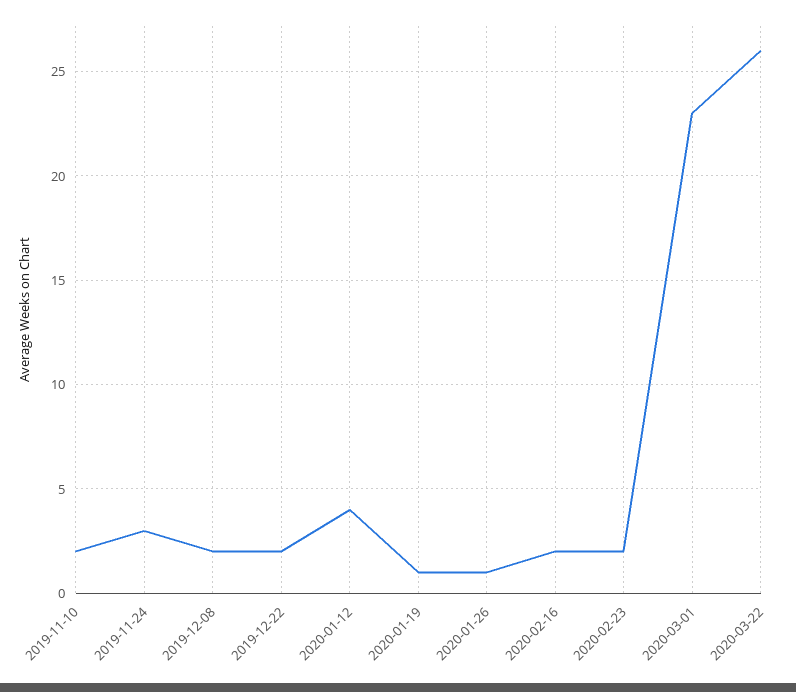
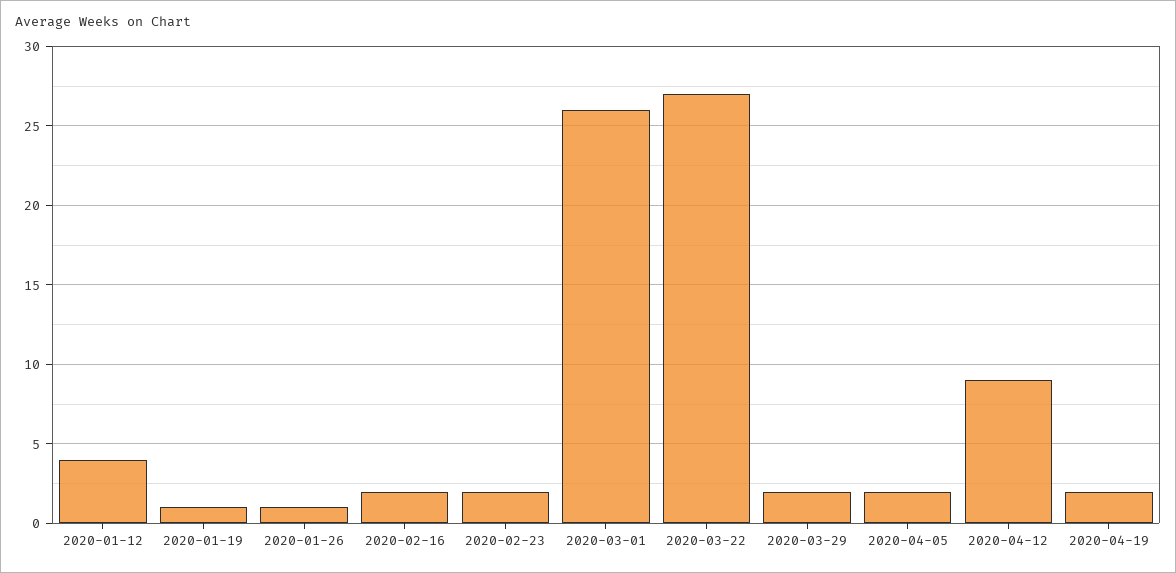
2019-11-10: 2 -> none
2019-11-24: 3 -> none
2019-12-08: 2 -> none
2019-12-22: 2 -> none
2020-03-01: 23 -> 26
2020-03-22: 26 -> 27
2020-03-29: none -> 2
2020-04-05: none -> 2
2020-04-12: none -> 9
2020-04-19: none -> 2

